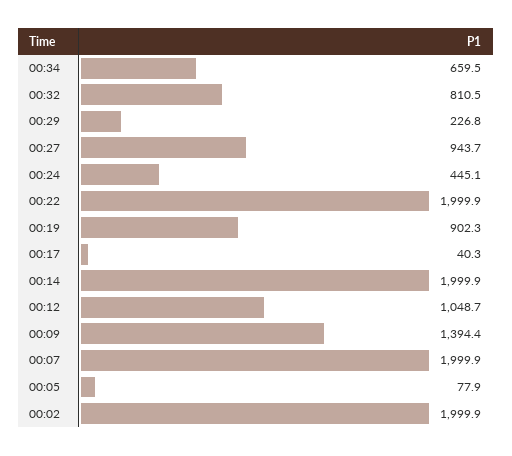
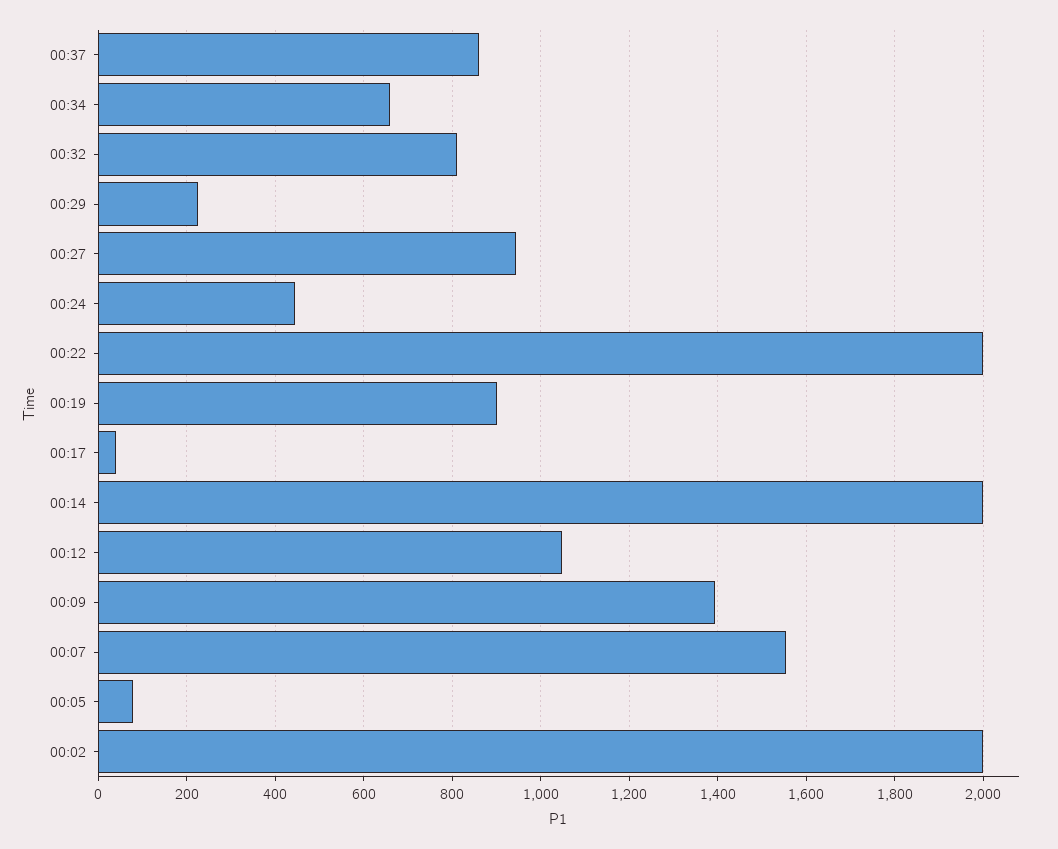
00:07: 1999.9 -> 1560
00:37: none -> 860

